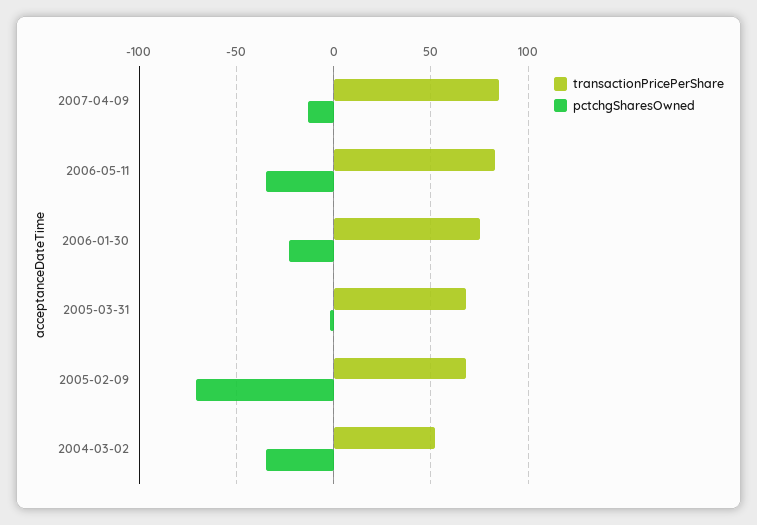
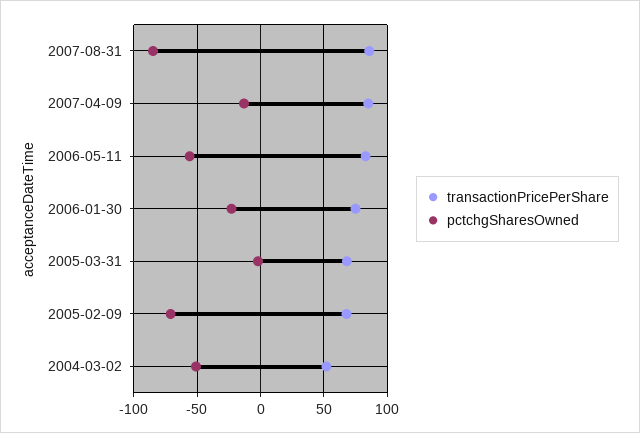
pctchgSharesOwned, 2006-05-11: -35 -> -55
pctchgSharesOwned, 2004-03-02: -35 -> -50
transactionPricePerShare, 2007-08-31: none -> 85
pctchgSharesOwned, 2007-08-31: none -> -85

